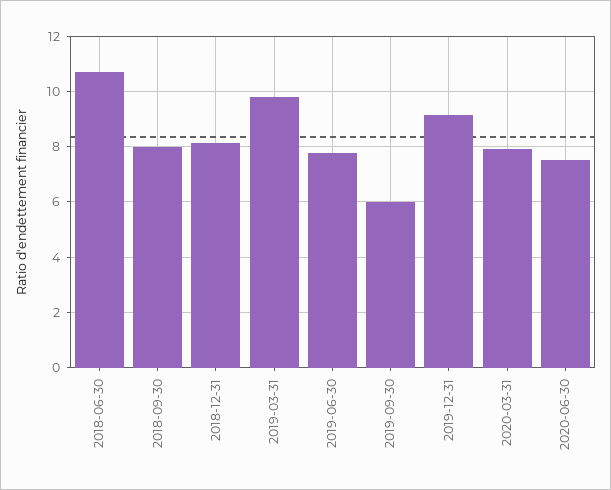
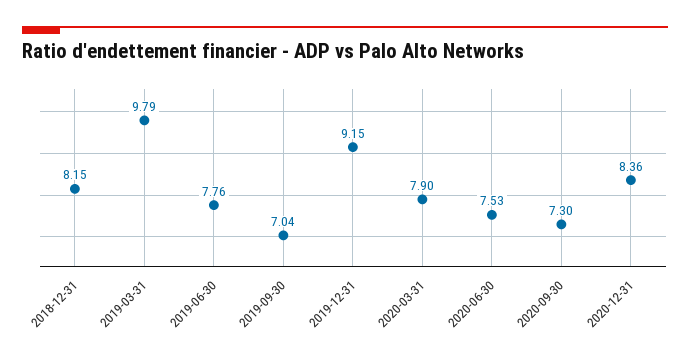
2018-06-30: 10.75 -> none
2018-09-30: 8 -> none
2019-09-30: 6 -> 7.04
2020-09-30: none -> 7.3
2020-12-31: none -> 8.36

